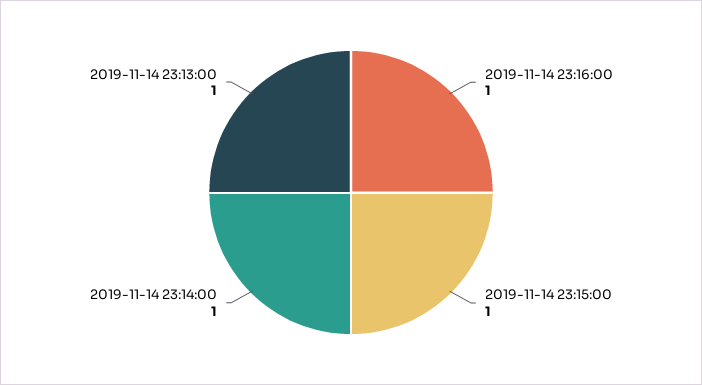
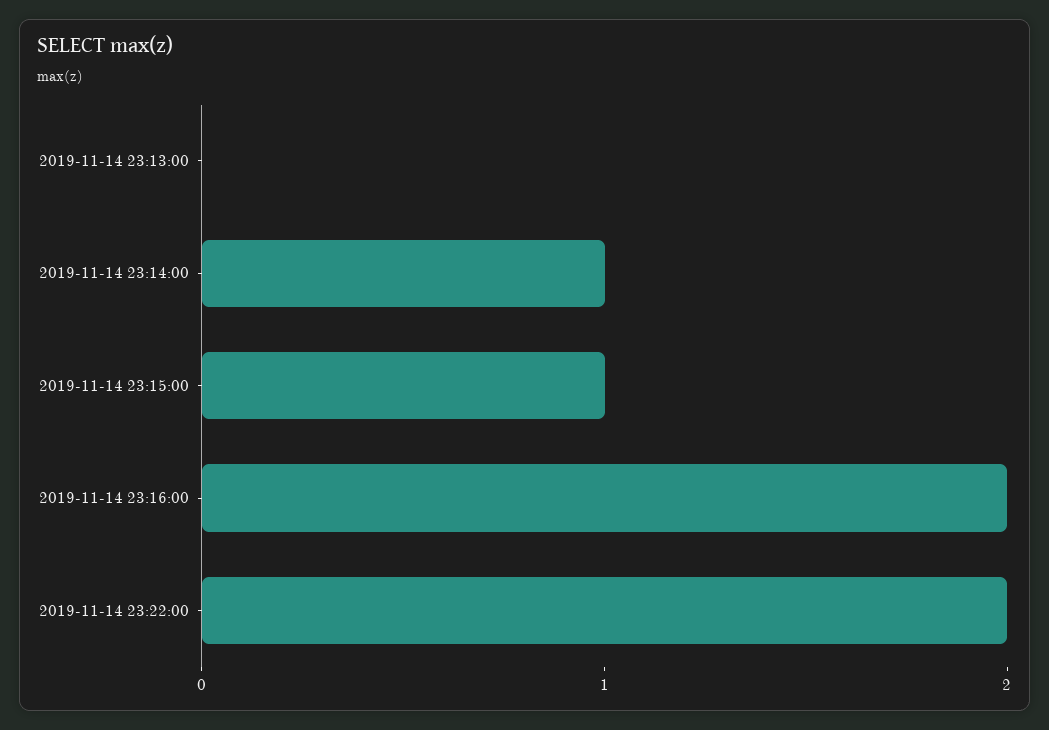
2019-11-14 23:16:00: 1 -> 2
2019-11-14 23:13:00: 1 -> 0
2019-11-14 23:22:00: none -> 2

